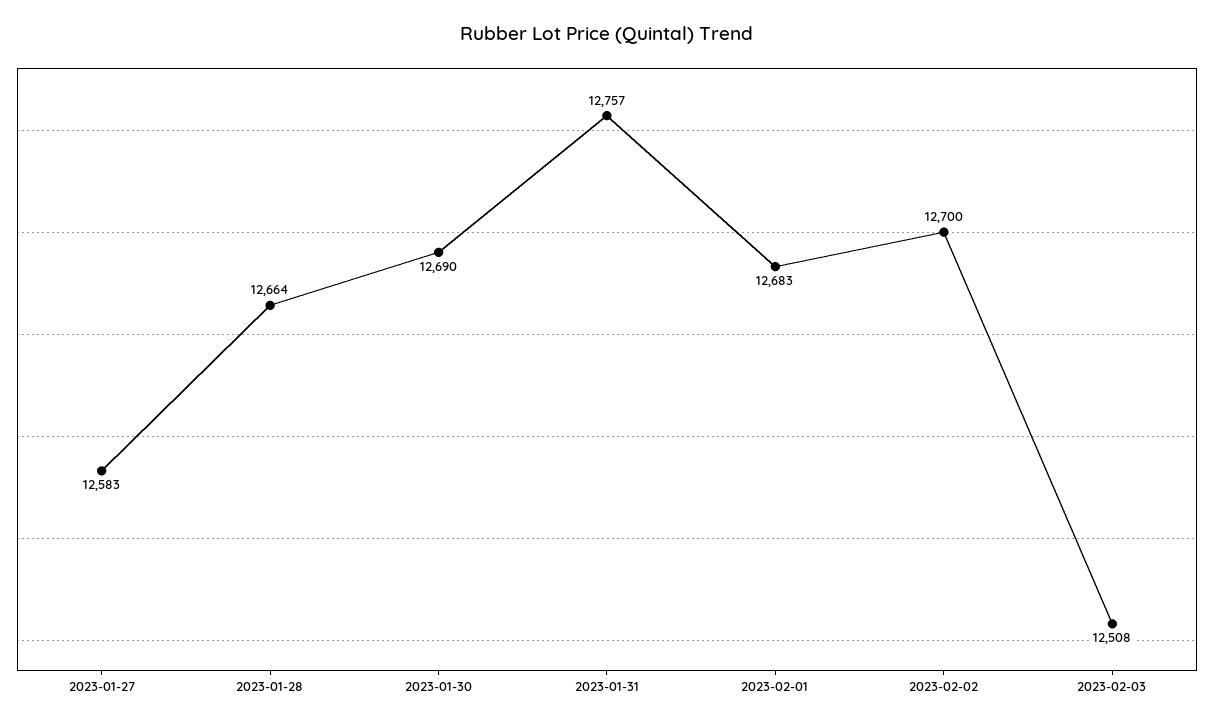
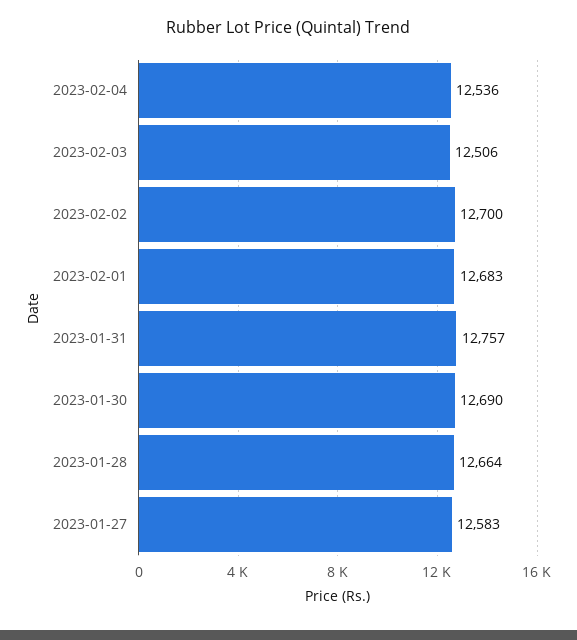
2023-02-03: 12508 -> 12506
2023-02-04: none -> 12536

